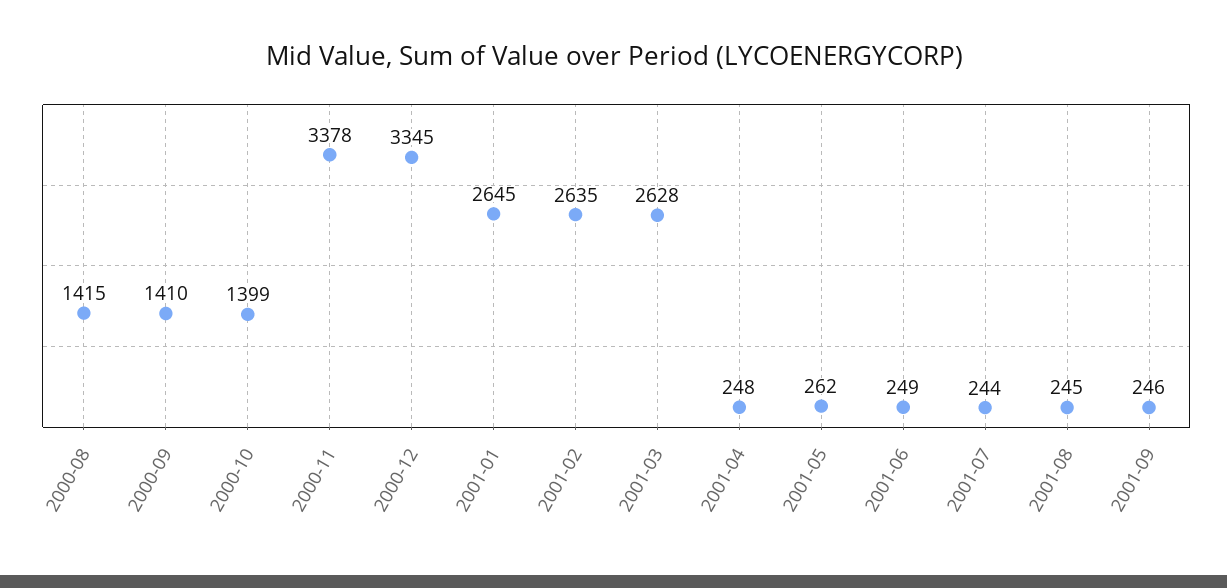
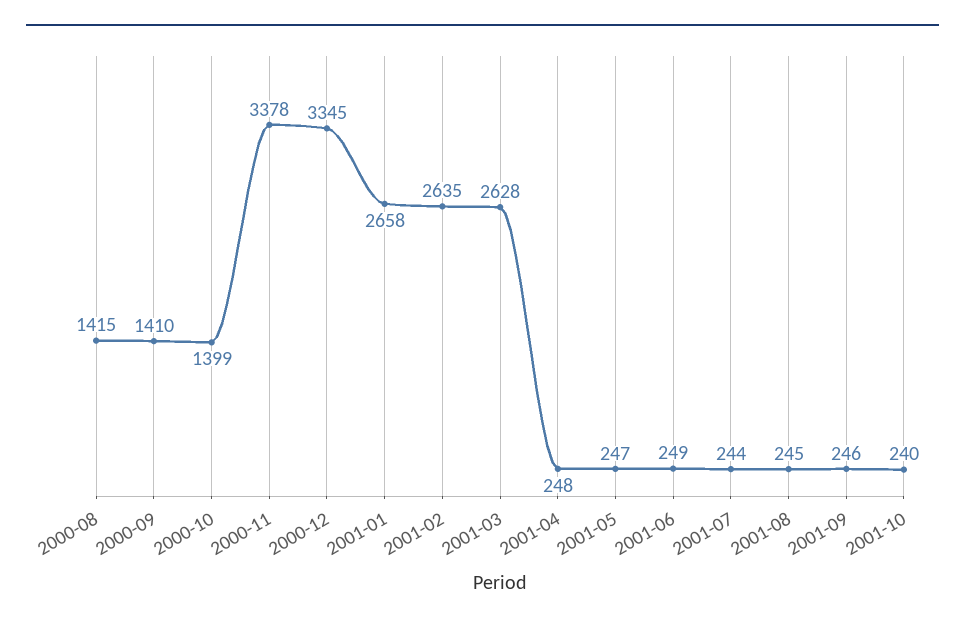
2001-01: 2645 -> 2658
2001-05: 262 -> 247
2001-10: none -> 240

